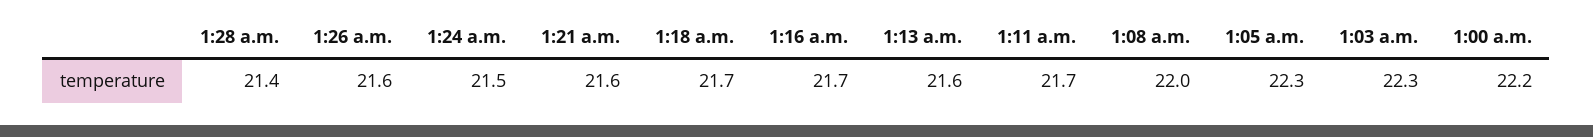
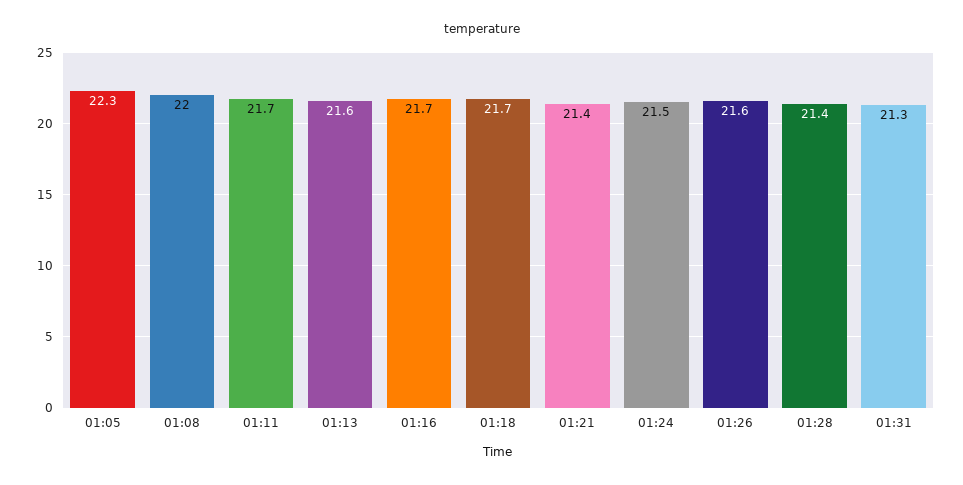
1:21 a.m.: 21.6 -> 21.4
1:03 a.m.: 22.3 -> none
1:00 a.m.: 22.2 -> none
01:31: none -> 21.3

